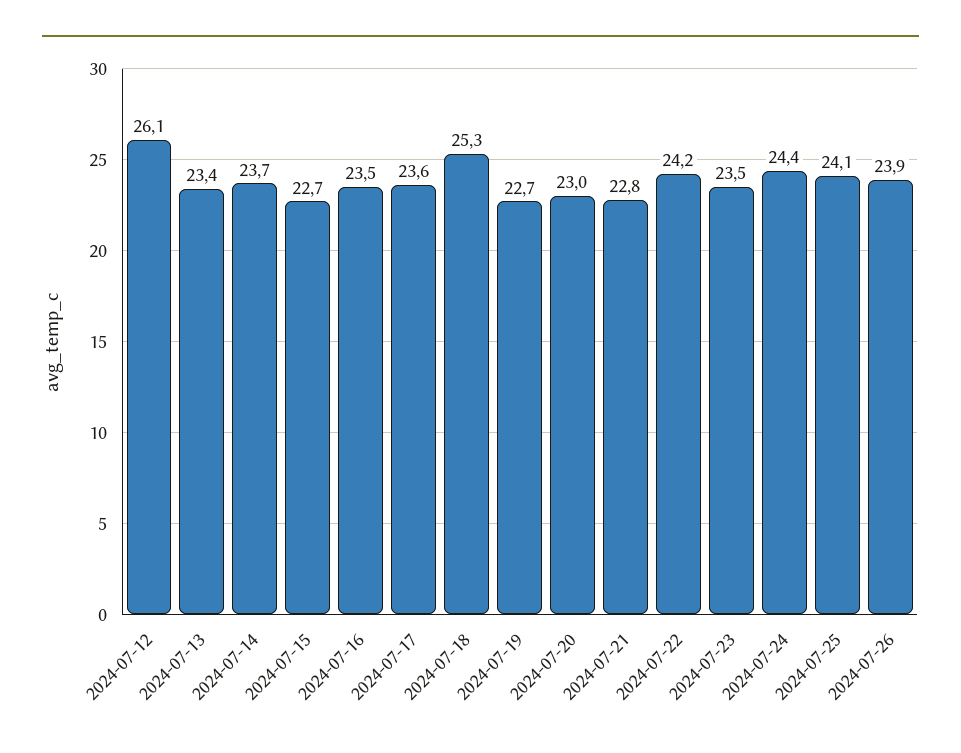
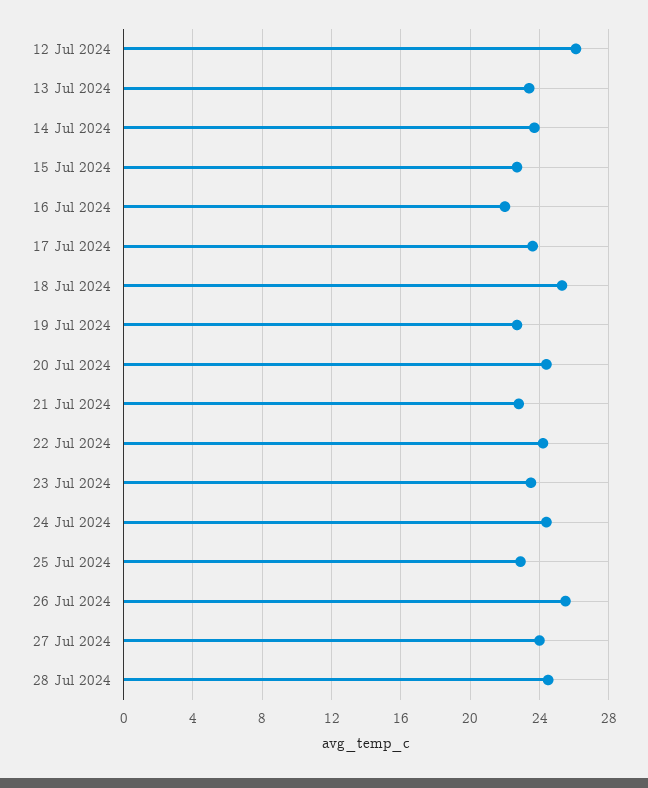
2024-07-16: 23.5 -> 22
2024-07-20: 23 -> 24.5
2024-07-25: 24.1 -> 23
2024-07-26: 23.9 -> 25.5
27 Jul 2024: none -> 24
28 Jul 2024: none -> 24.5

